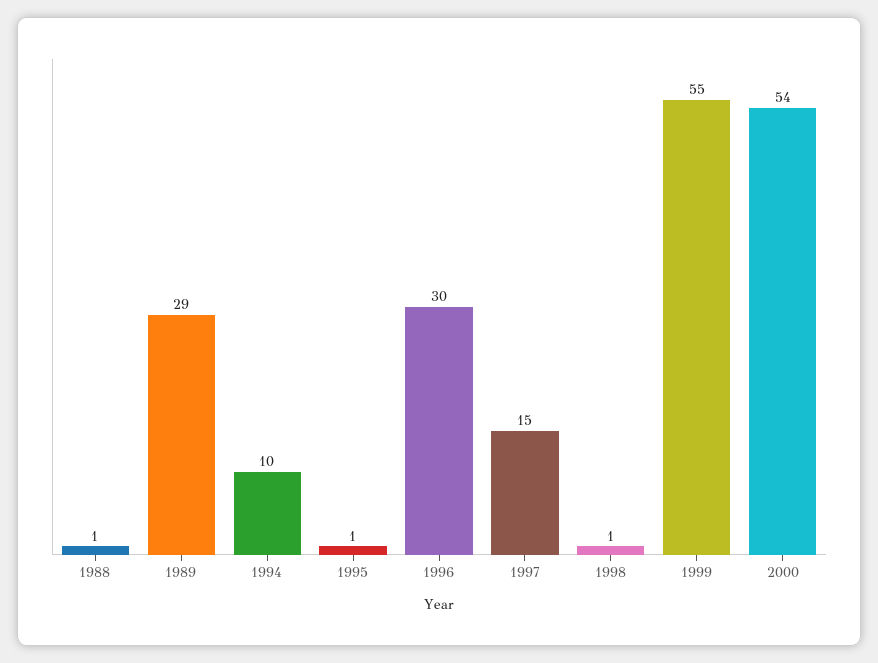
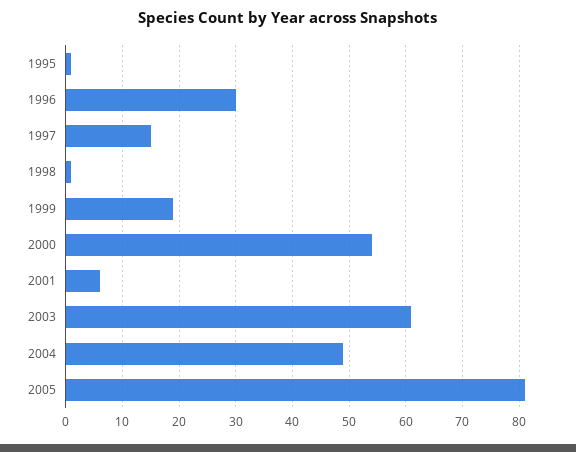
1988: 1 -> none
1989: 29 -> none
1994: 10 -> none
1999: 55 -> 20
2001: none -> 5
2003: none -> 60
2004: none -> 50
2005: none -> 80

